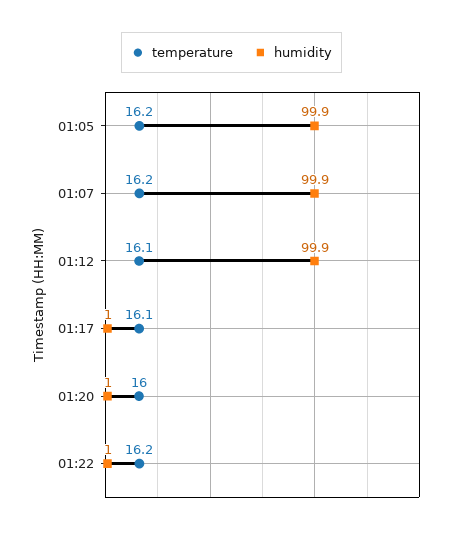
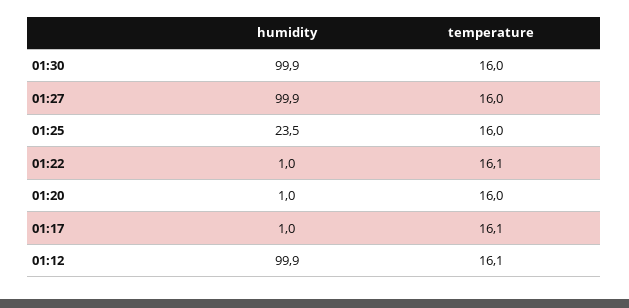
temperature, 01:05: 16.2 -> none
humidity, 01:05: 99.9 -> none
temperature, 01:07: 16.2 -> none
humidity, 01:07: 99.9 -> none
temperature, 01:22: 16.2 -> 16.1
humidity, 01:30: none -> 99.9
temperature, 01:30: none -> 16
humidity, 01:27: none -> 99.9
temperature, 01:27: none -> 16
humidity, 01:25: none -> 23.5
temperature, 01:25: none -> 16

